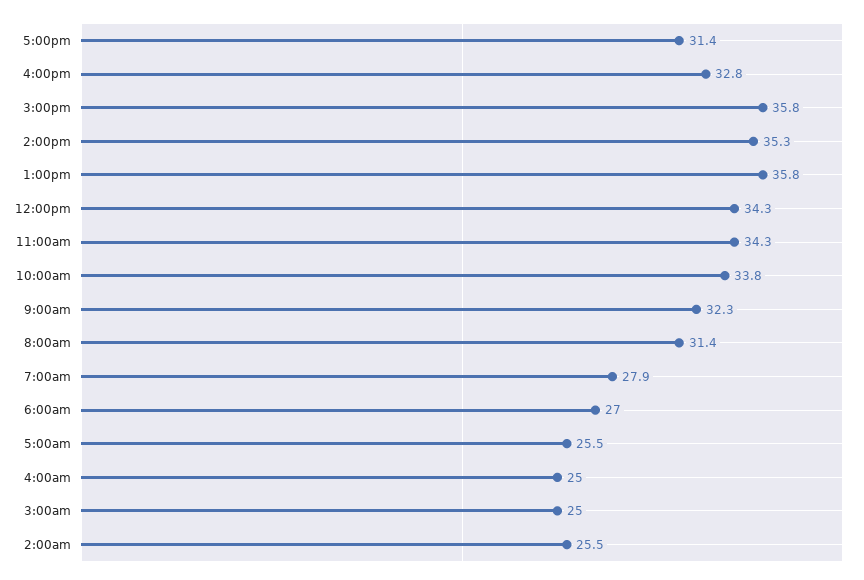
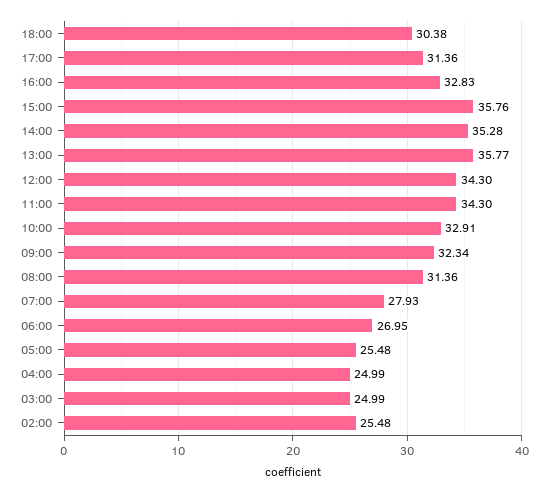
10:00am: 33.8 -> 32.91
18:00: none -> 30.38

